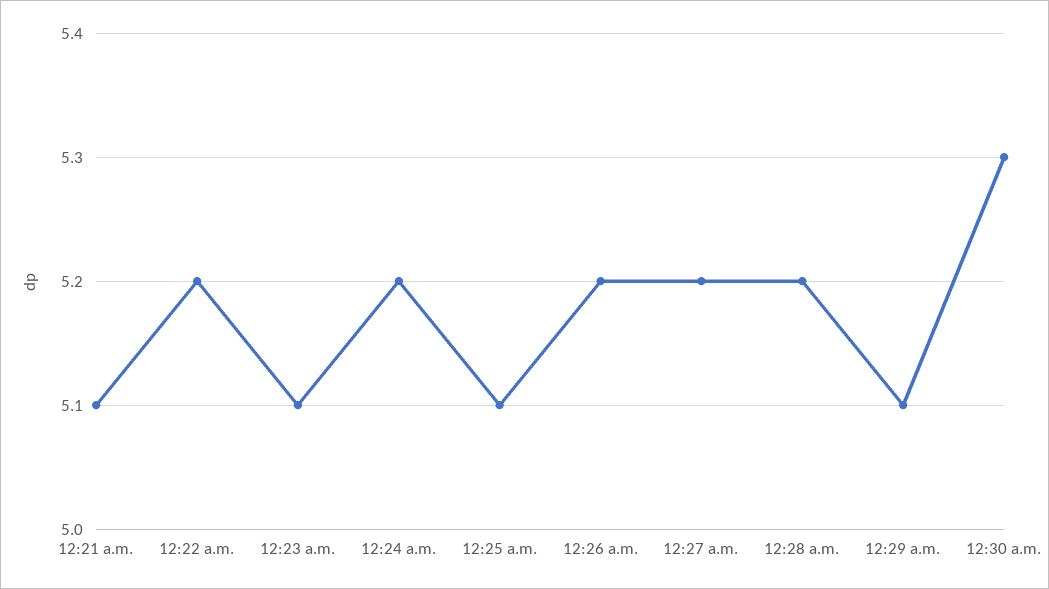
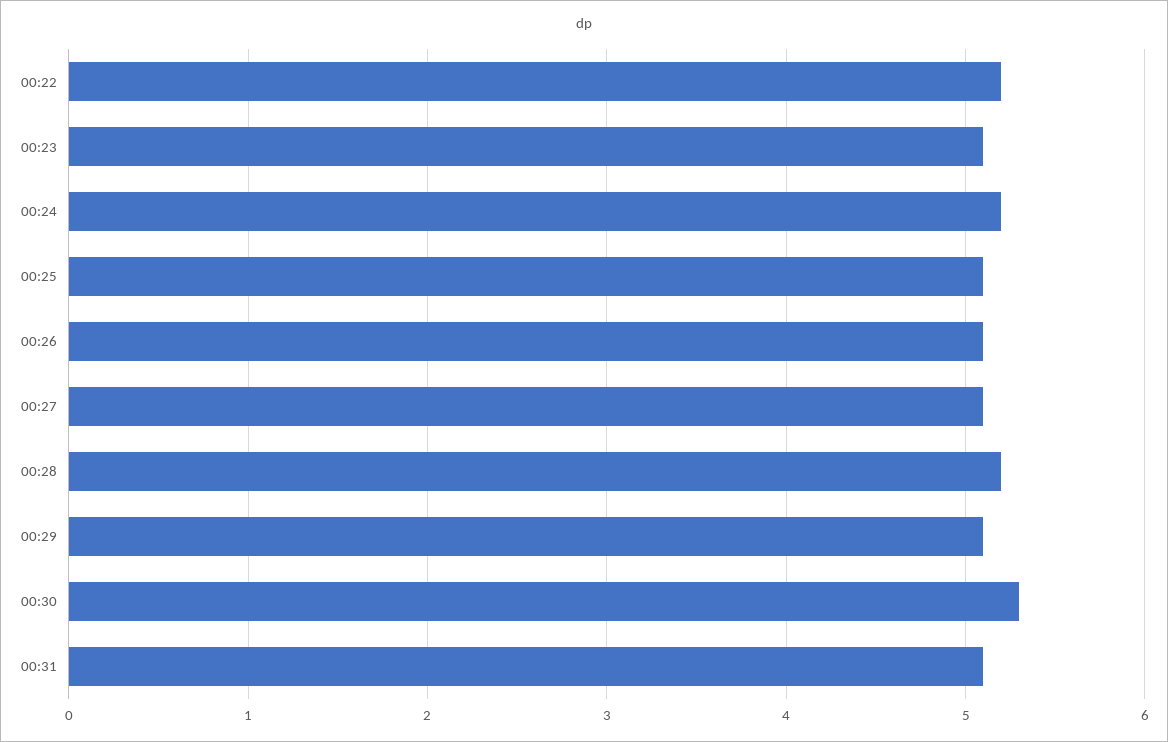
12:21 a.m.: 5.1 -> none
12:26 a.m.: 5.2 -> 5.1
12:27 a.m.: 5.2 -> 5.1
00:31: none -> 5.1

